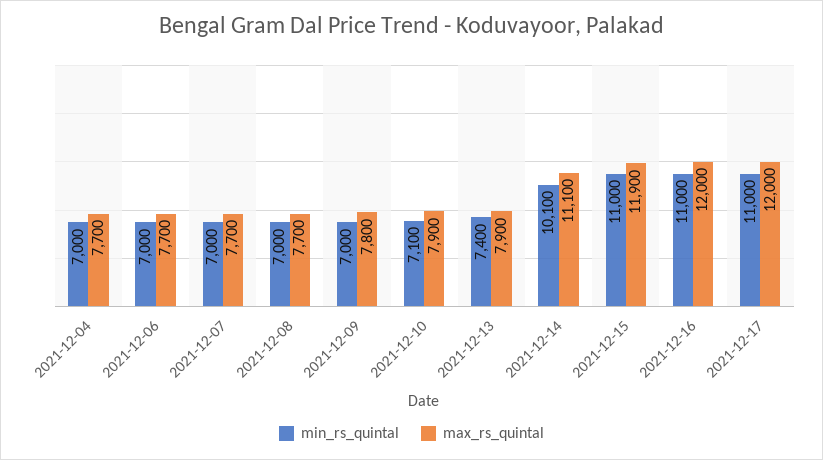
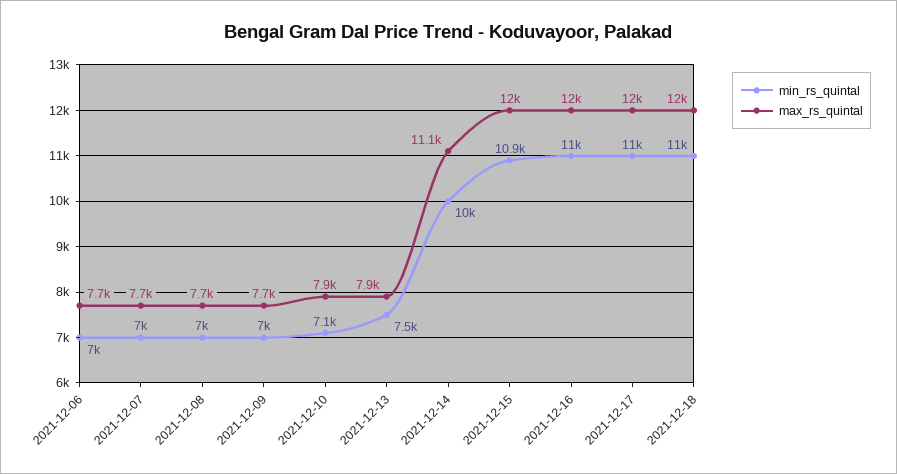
min_rs_quintal, 2021-12-04: 7000 -> none
max_rs_quintal, 2021-12-04: 7700 -> none
max_rs_quintal, 2021-12-09: 7800 -> 7700
min_rs_quintal, 2021-12-13: 7400 -> 7500
min_rs_quintal, 2021-12-14: 10100 -> 10000
min_rs_quintal, 2021-12-15: 11000 -> 10900
max_rs_quintal, 2021-12-15: 11900 -> 12000
min_rs_quintal, 2021-12-18: none -> 11000
max_rs_quintal, 2021-12-18: none -> 12000

